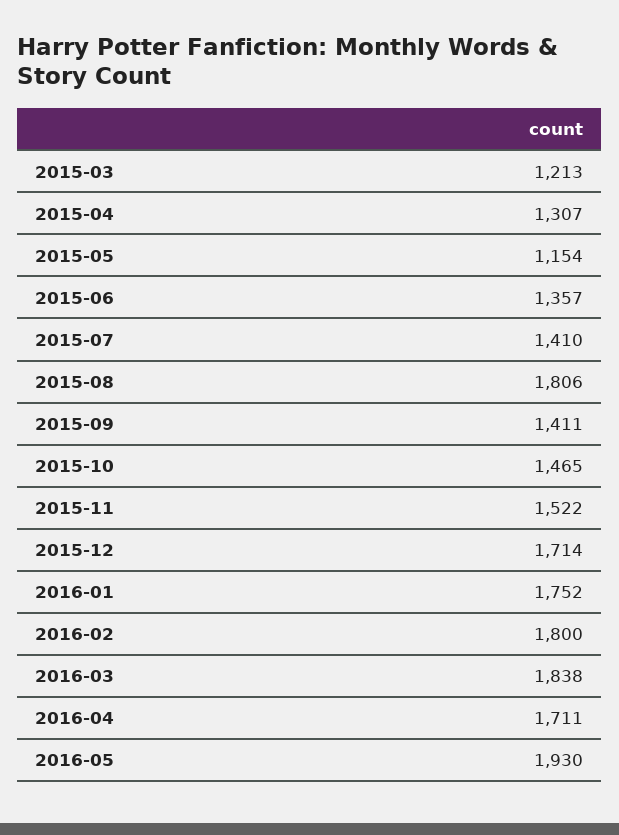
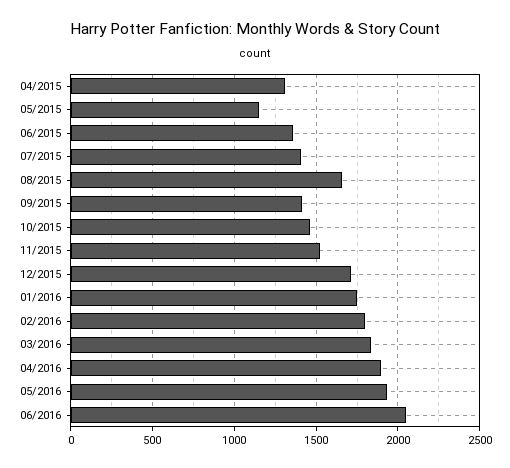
2015-03: 1213 -> none
2015-08: 1806 -> 1650
2016-04: 1711 -> 1900
06/2016: none -> 2050

